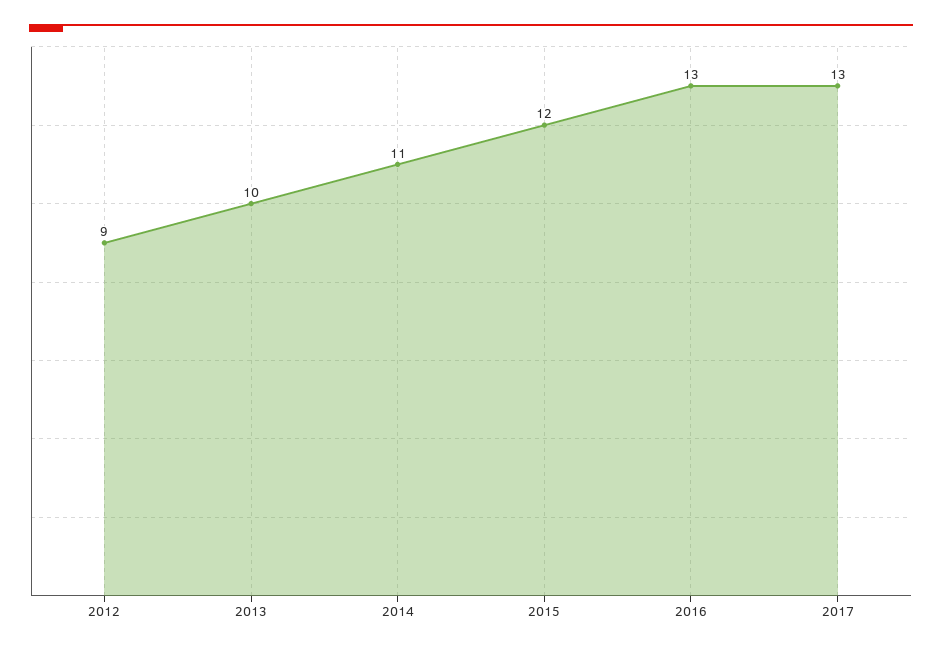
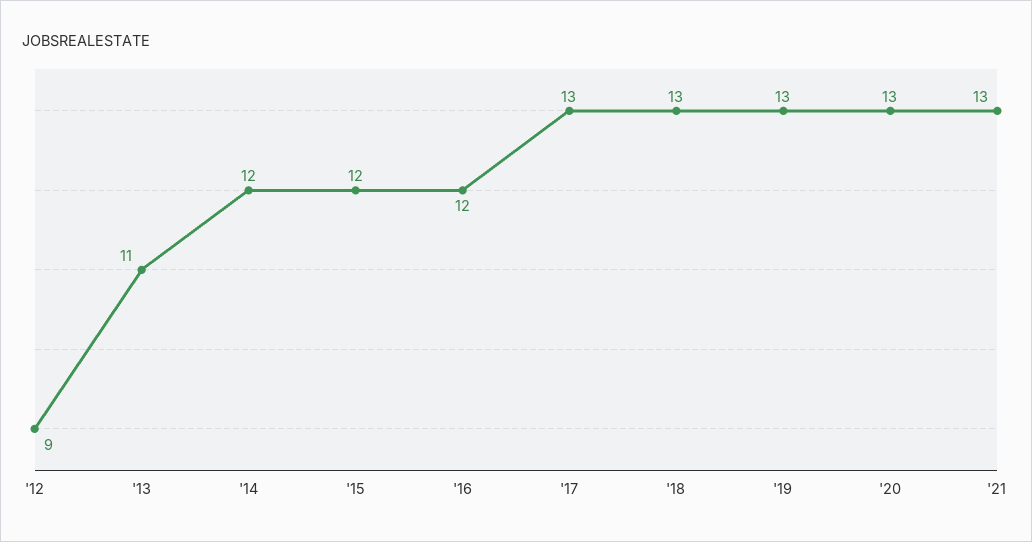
2013: 10 -> 11
2014: 11 -> 12
2016: 13 -> 12
'18: none -> 13
'19: none -> 13
'20: none -> 13
'21: none -> 13

